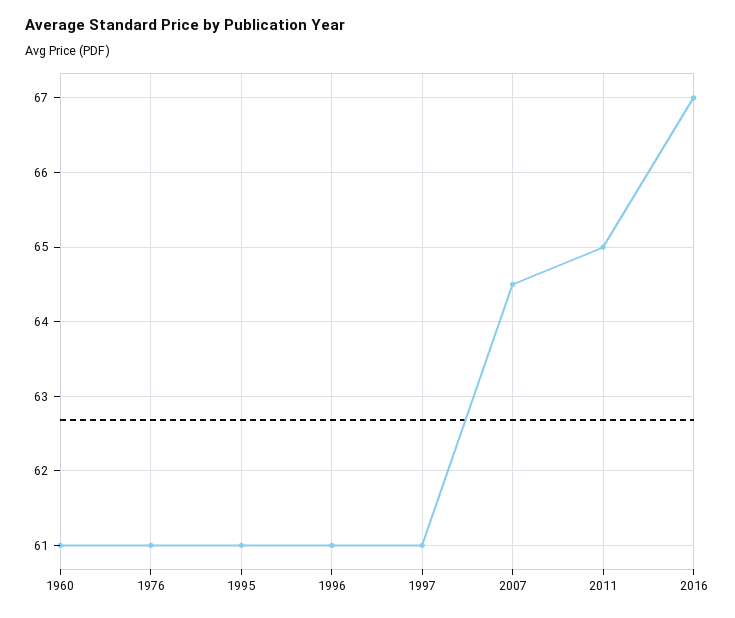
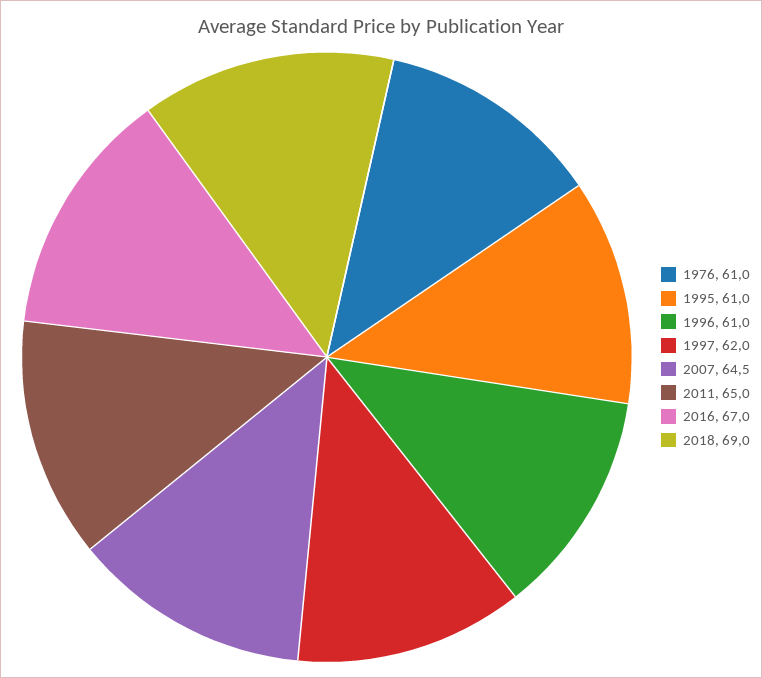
1960: 61 -> none
1997: 61 -> 62
2018: none -> 69

